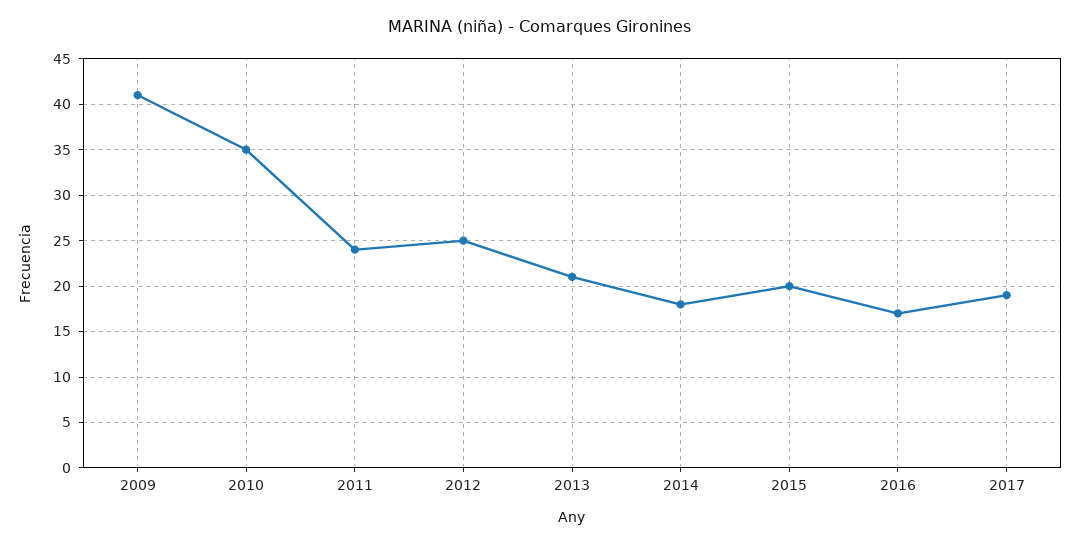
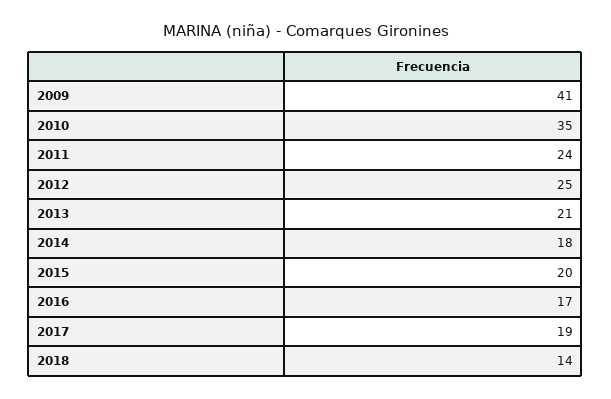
2018: none -> 14

